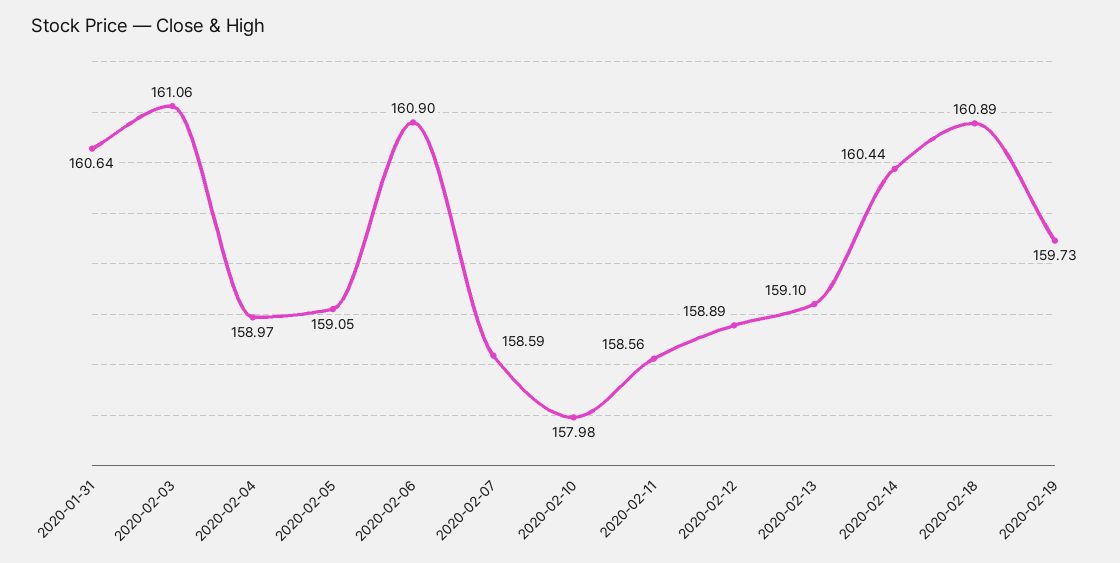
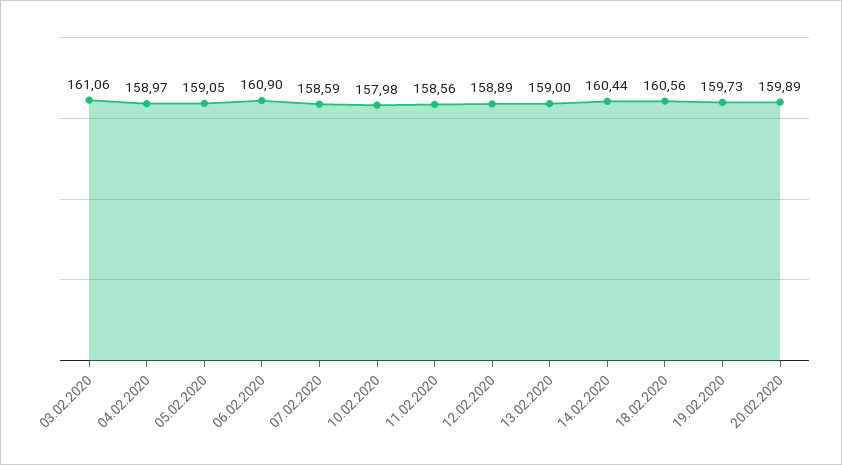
2020-01-31: 160.64 -> none
2020-02-13: 159.1 -> 159
2020-02-18: 160.89 -> 160.56
20.02.2020: none -> 159.89

